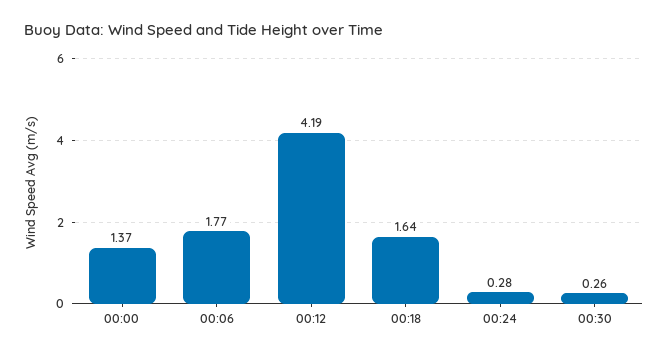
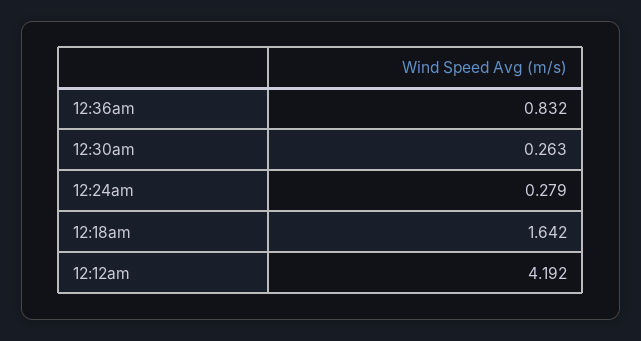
00:00: 1.37 -> none
00:06: 1.77 -> none
12:36am: none -> 0.832

